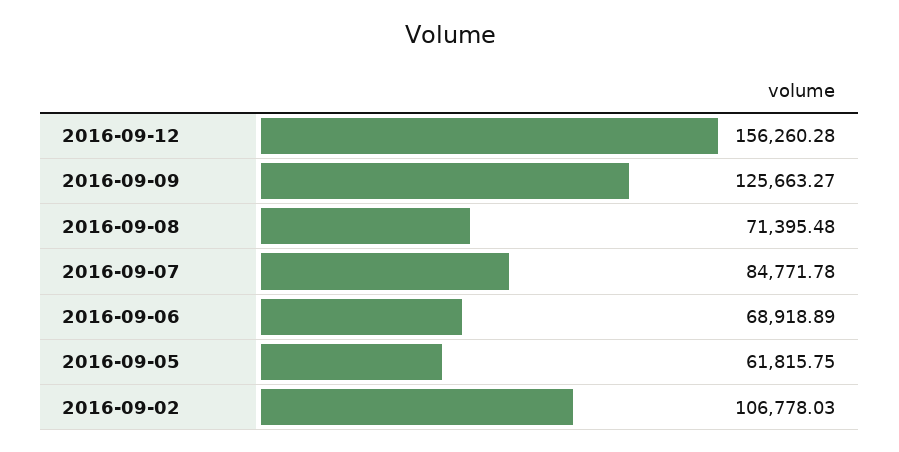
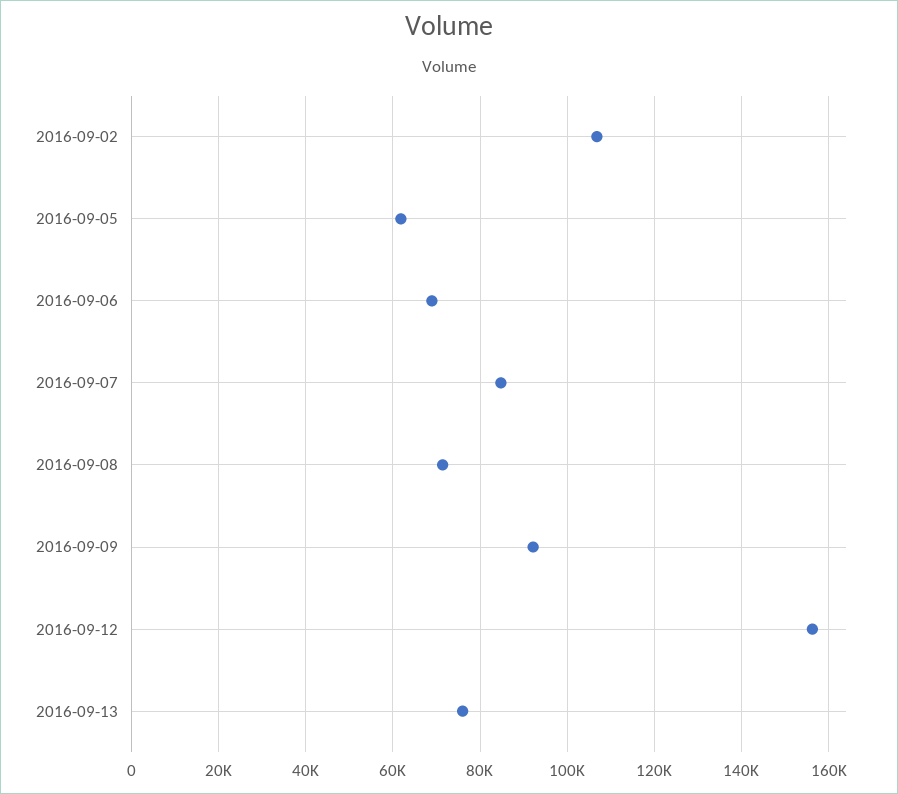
2016-09-09: 125663.27 -> 92000
2016-09-13: none -> 76000

